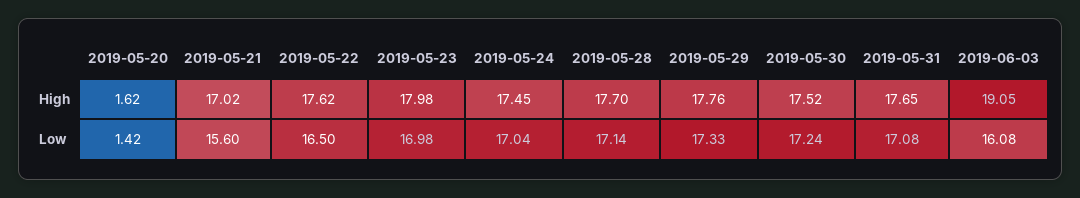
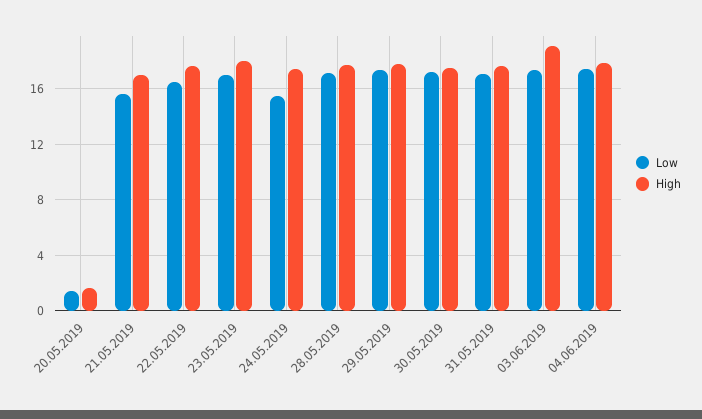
Low, 2019-05-24: 17.04 -> 15.5
Low, 2019-06-03: 16.08 -> 17.5
Low, 04.06.2019: none -> 17.5
High, 04.06.2019: none -> 18

